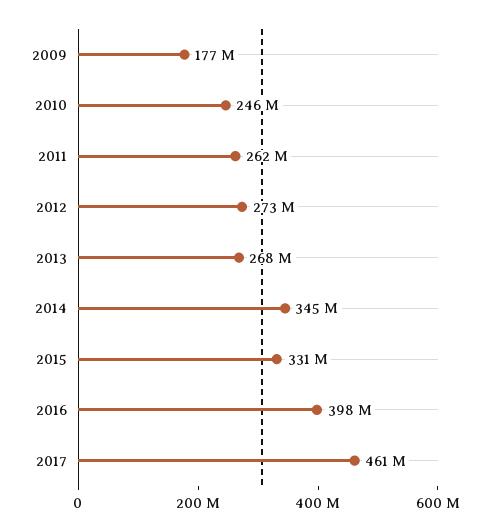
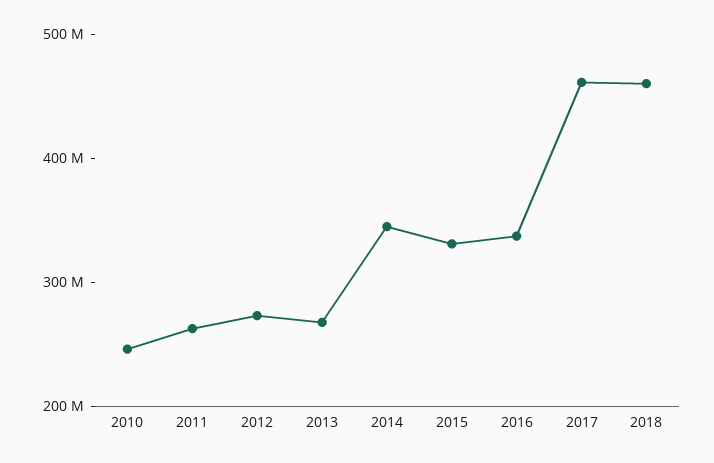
2009: 177000000 -> none
2016: 398000000 -> 340000000
2018: none -> 460000000

